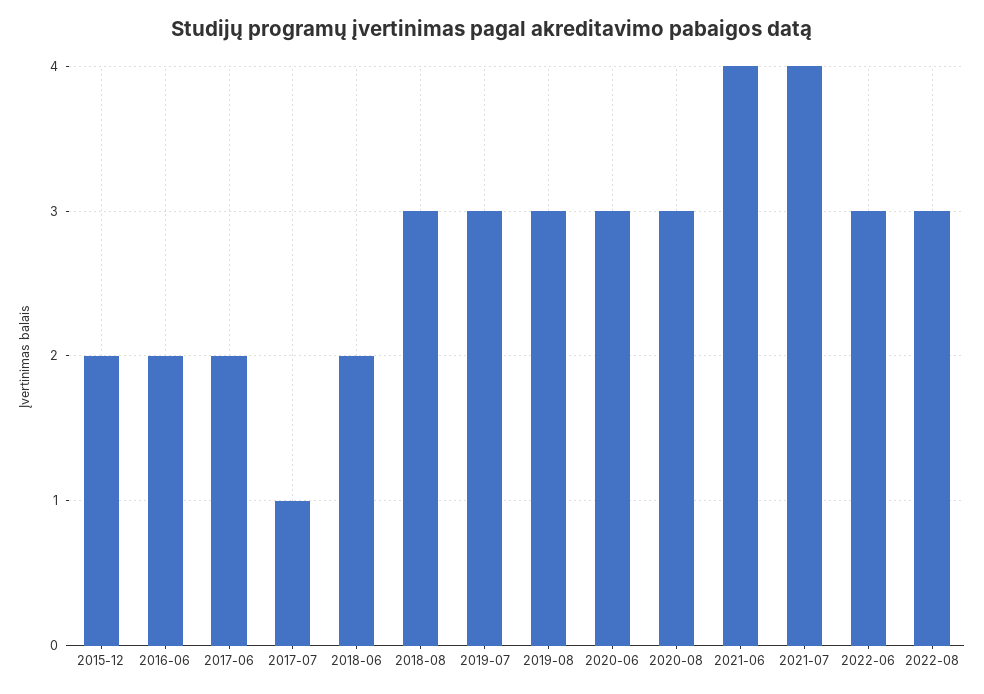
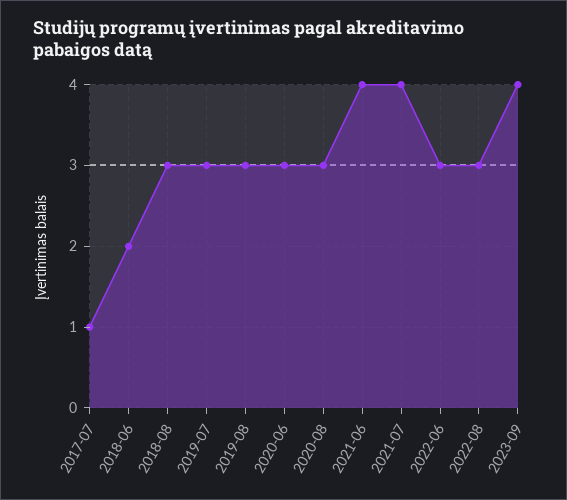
2015-12: 2 -> none
2016-06: 2 -> none
2017-06: 2 -> none
2023-09: none -> 4

